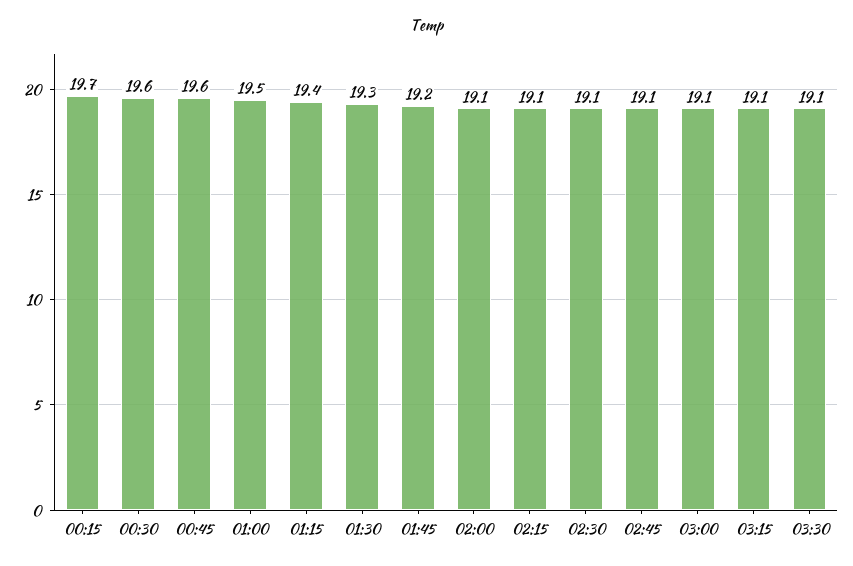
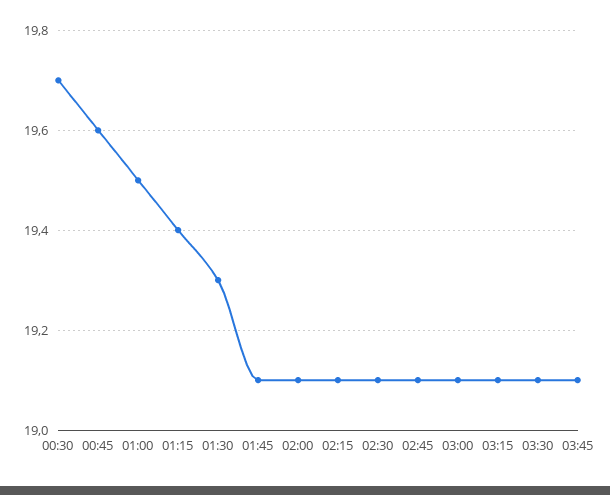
00:15: 19.7 -> none
00:30: 19.6 -> 19.7
01:45: 19.2 -> 19.1
03:45: none -> 19.1

